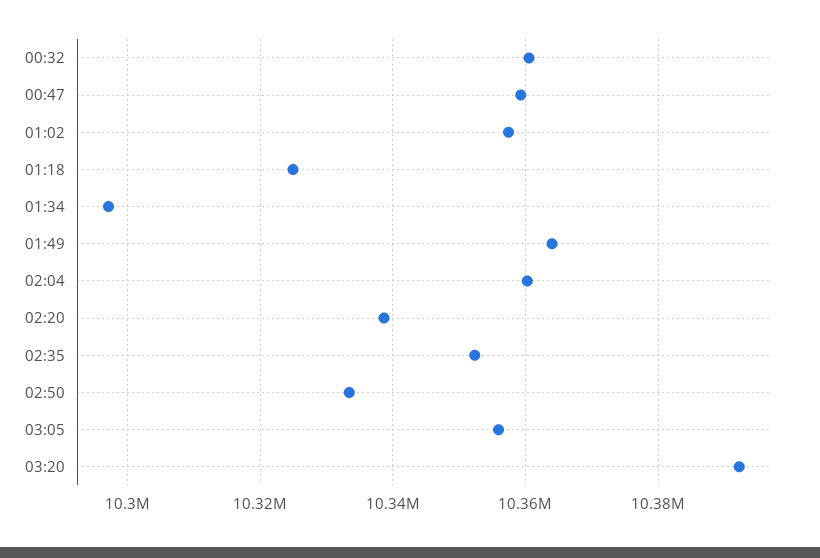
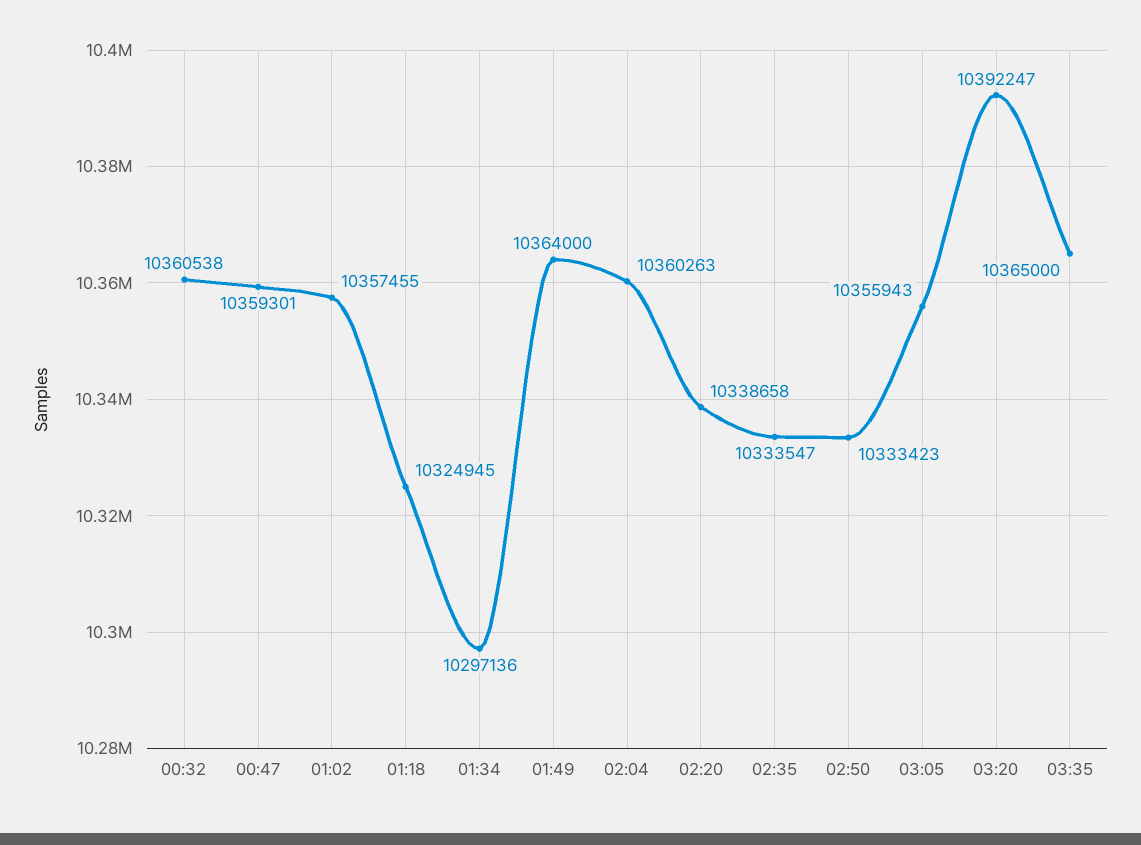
02:35: 10352000 -> 10333547
03:35: none -> 10365000

